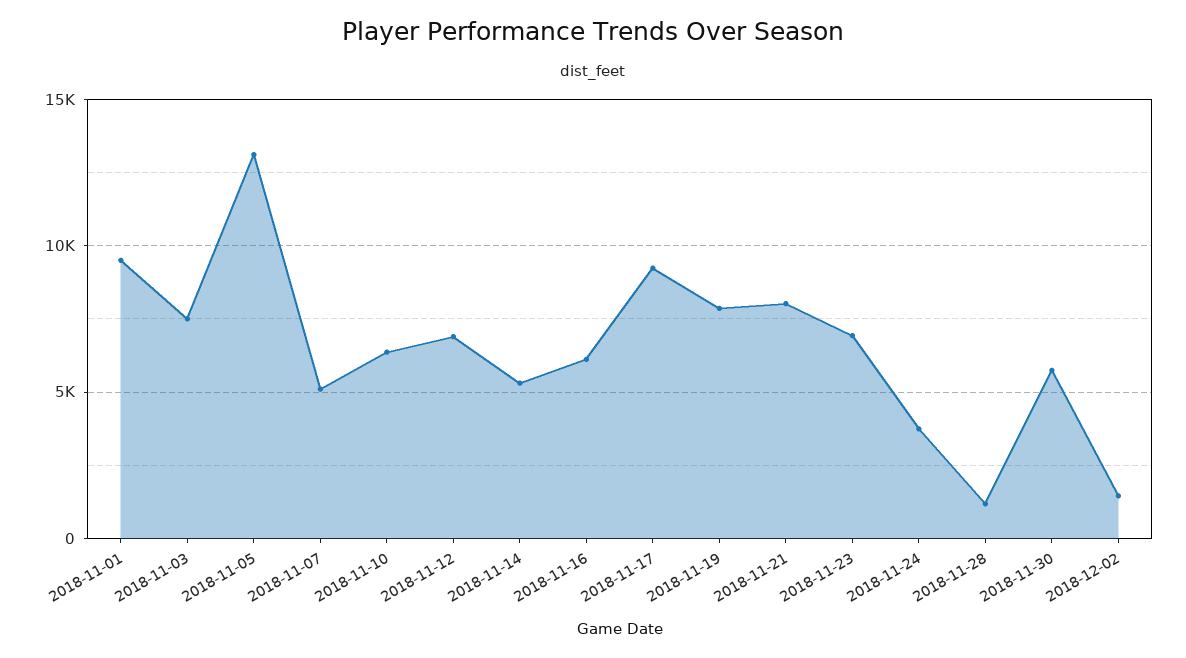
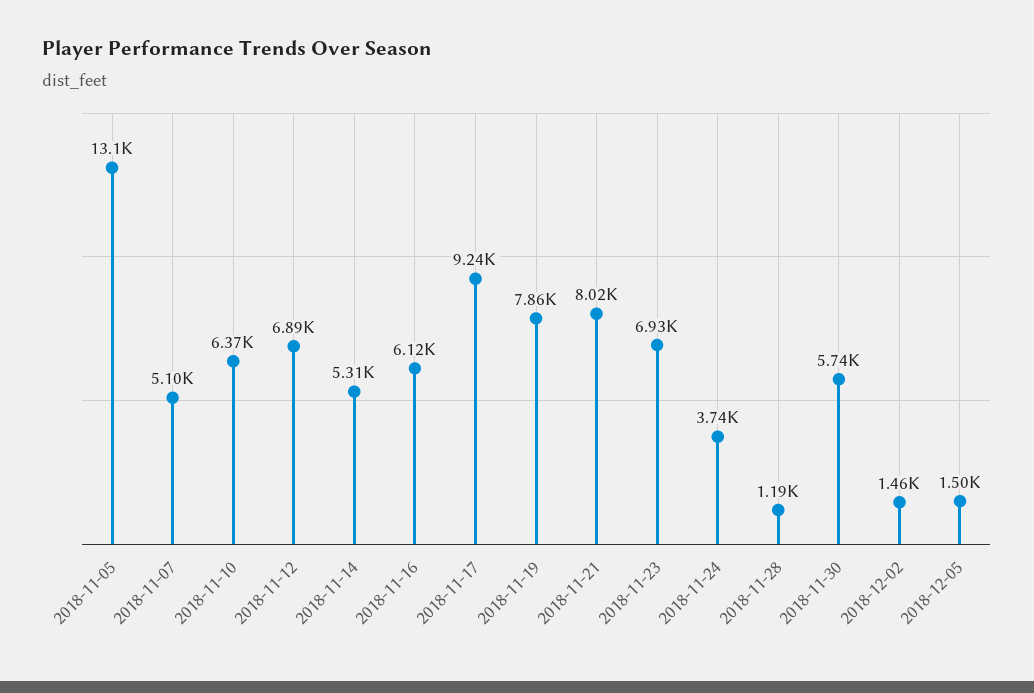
2018-11-01: 9500 -> none
2018-11-03: 7500 -> none
2018-12-05: none -> 1500

